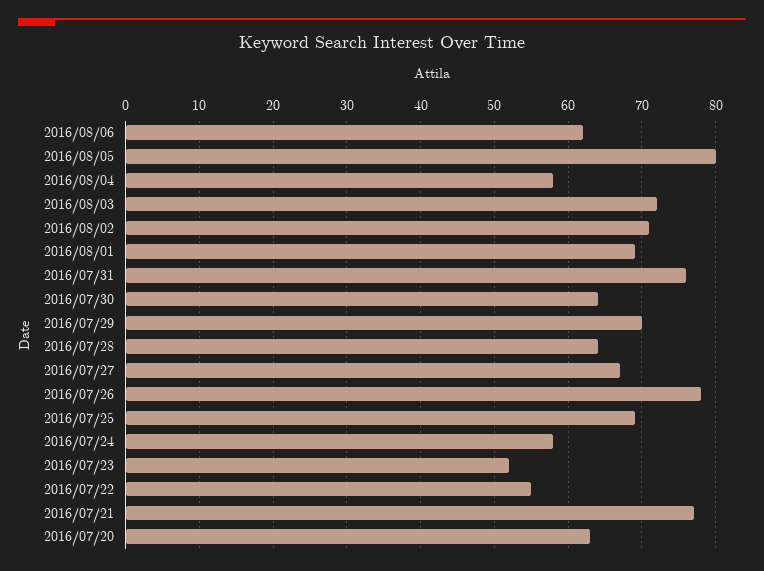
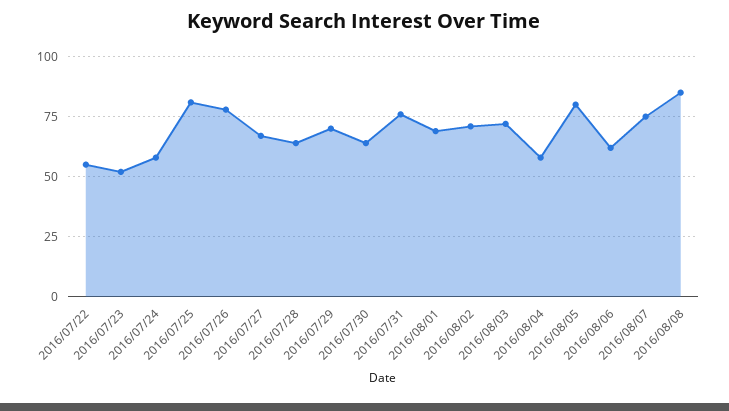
2016/07/25: 69 -> 80
2016/07/21: 77 -> none
2016/07/20: 63 -> none
2016/08/07: none -> 75
2016/08/08: none -> 85

